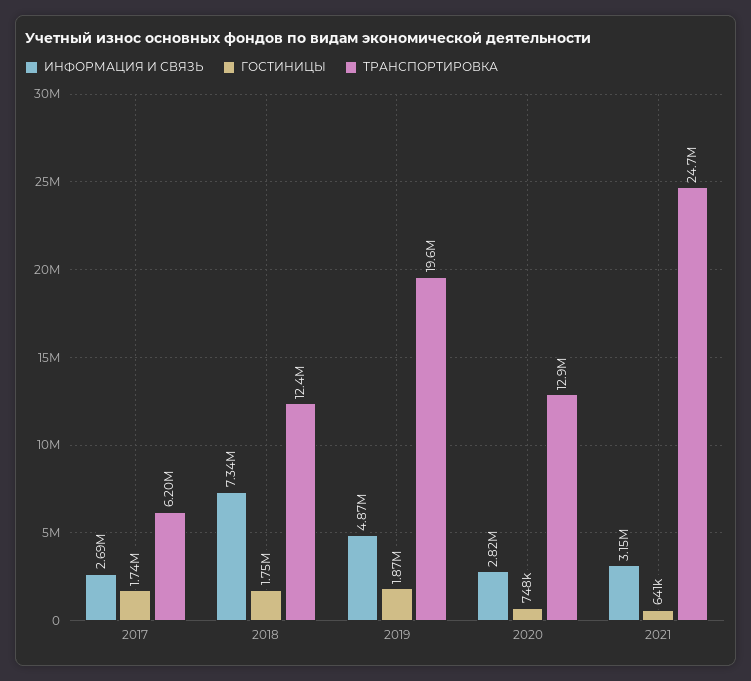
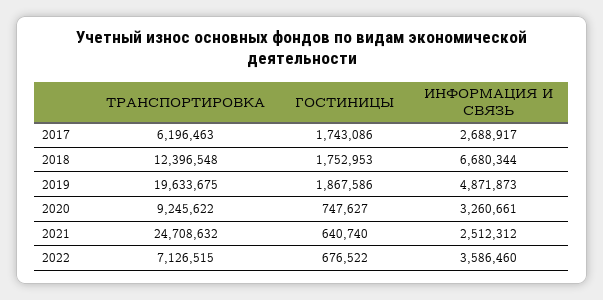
ИНФОРМАЦИЯ И СВЯЗЬ, 2018: 7340000 -> 6680344
ИНФОРМАЦИЯ И СВЯЗЬ, 2020: 2820000 -> 3260661
ТРАНСПОРТИРОВКА, 2020: 12900000 -> 9245622
ИНФОРМАЦИЯ И СВЯЗЬ, 2021: 3150000 -> 2512312
ТРАНСПОРТИРОВКА, 2022: none -> 7126515
ГОСТИНИЦЫ, 2022: none -> 676522
ИНФОРМАЦИЯ И СВЯЗЬ, 2022: none -> 3586460

